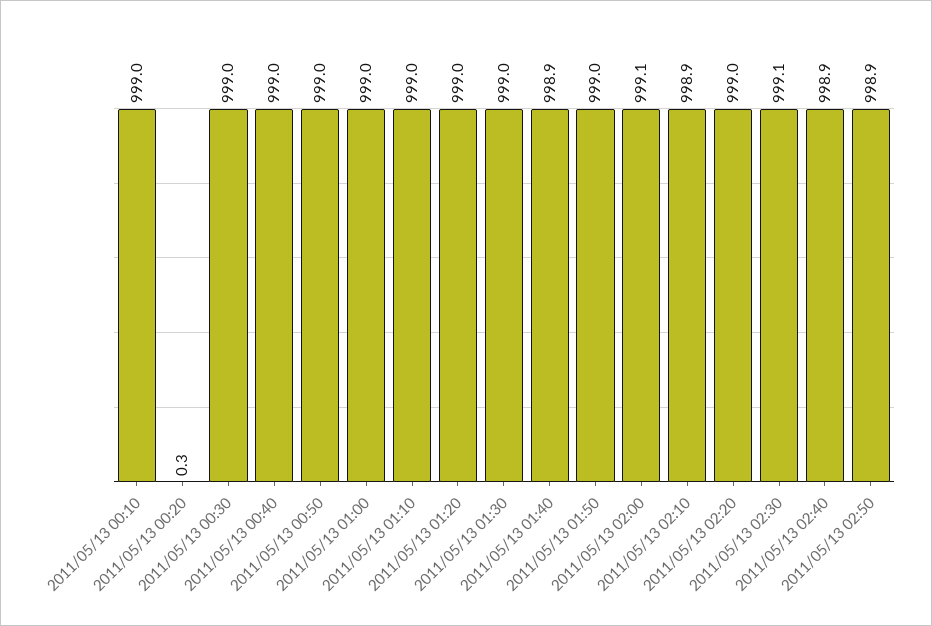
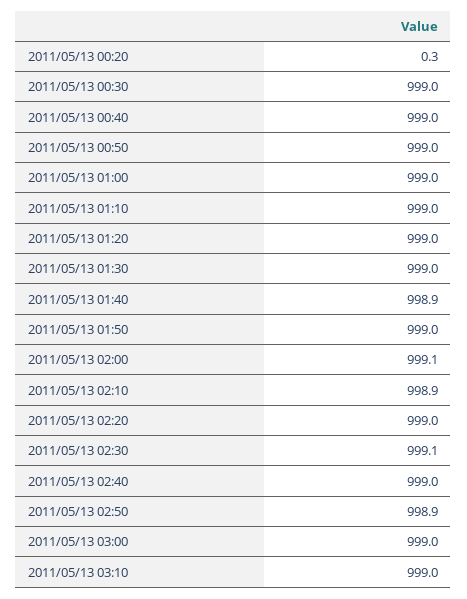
2011/05/13 00:10: 999 -> none
2011/05/13 02:40: 998.9 -> 999
2011/05/13 03:00: none -> 999
2011/05/13 03:10: none -> 999

